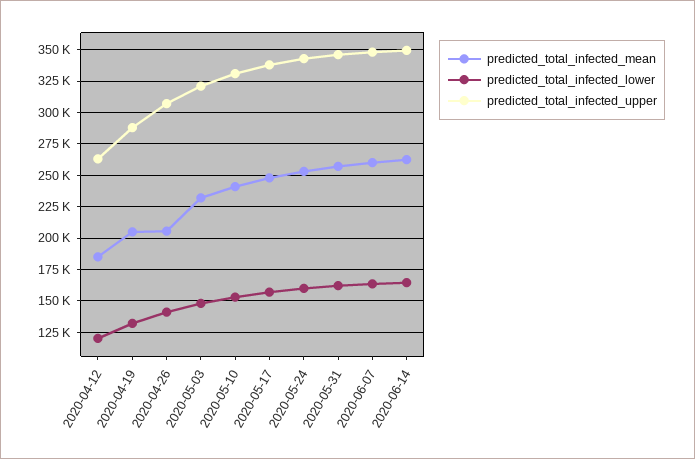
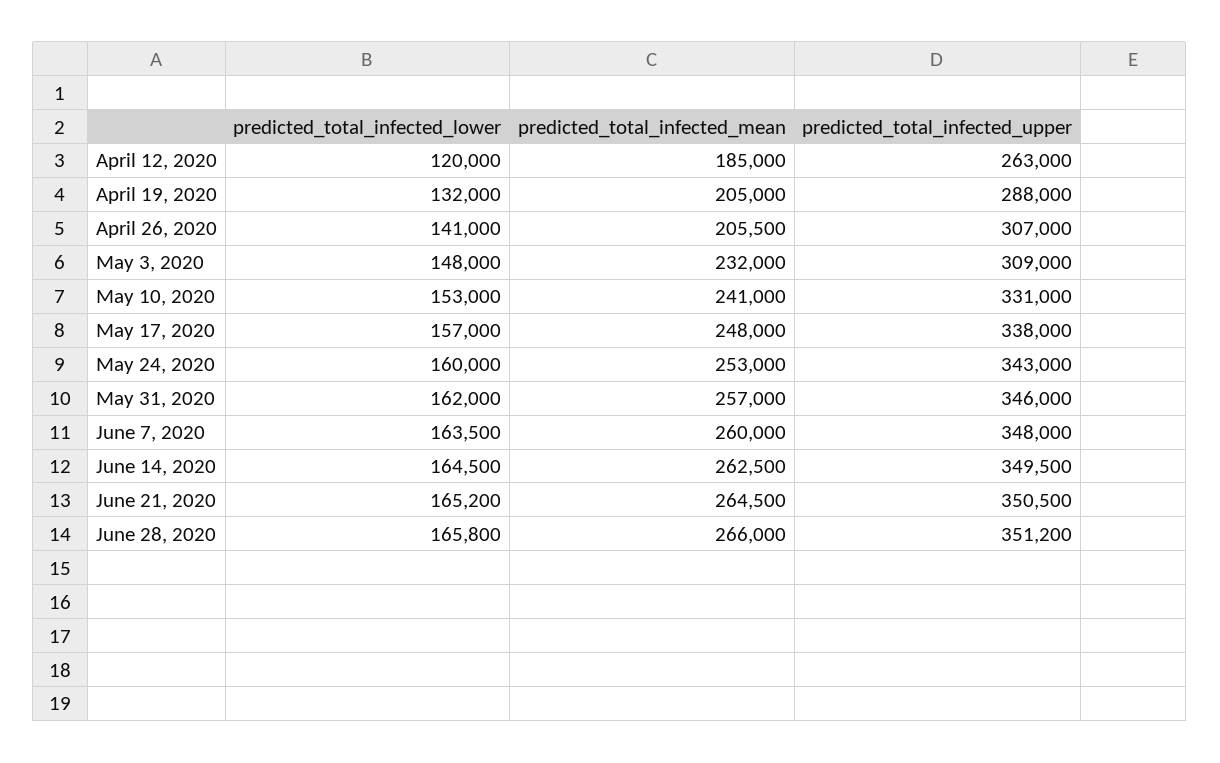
predicted_total_infected_upper, 2020-05-03: 320000 -> 309000
predicted_total_infected_lower, June 21, 2020: none -> 165200
predicted_total_infected_mean, June 21, 2020: none -> 264500
predicted_total_infected_upper, June 21, 2020: none -> 350500
predicted_total_infected_lower, June 28, 2020: none -> 165800
predicted_total_infected_mean, June 28, 2020: none -> 266000
predicted_total_infected_upper, June 28, 2020: none -> 351200

